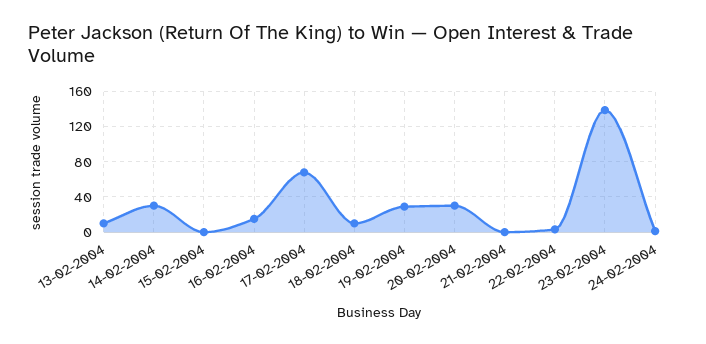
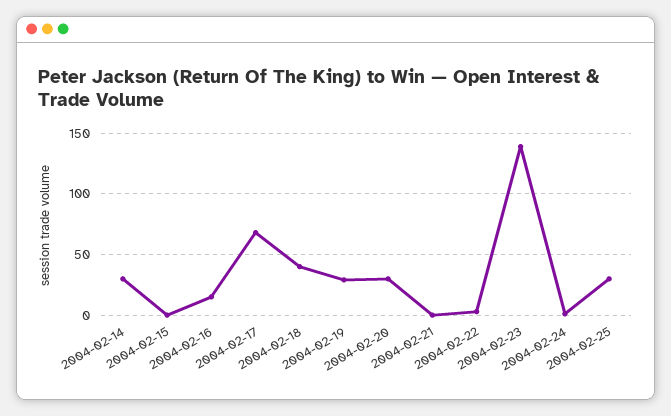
13-02-2004: 10 -> none
18-02-2004: 10 -> 40
2004-02-25: none -> 30

